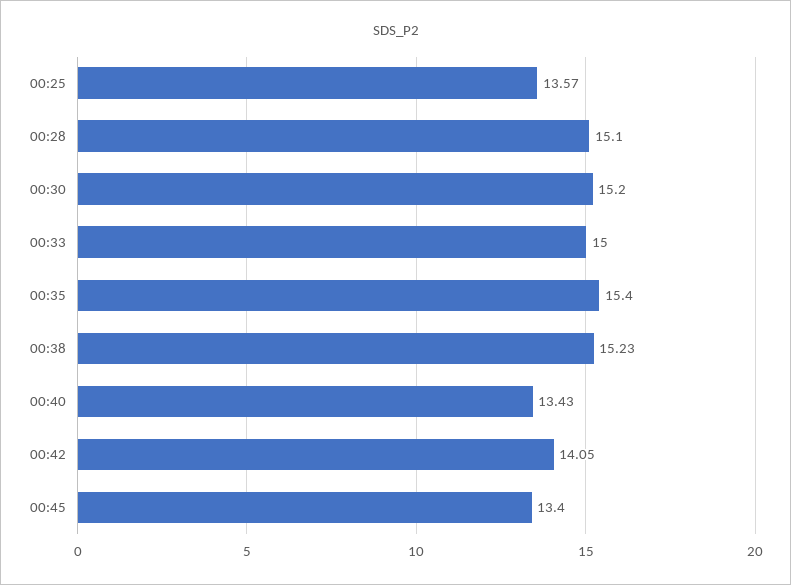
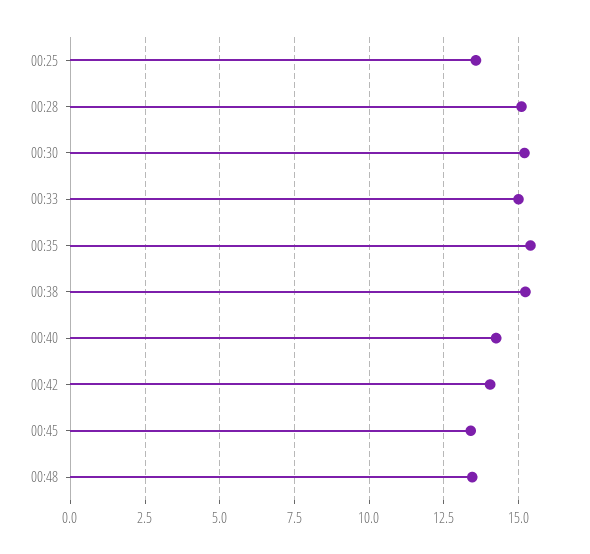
00:40: 13.43 -> 14.25
00:48: none -> 13.5

